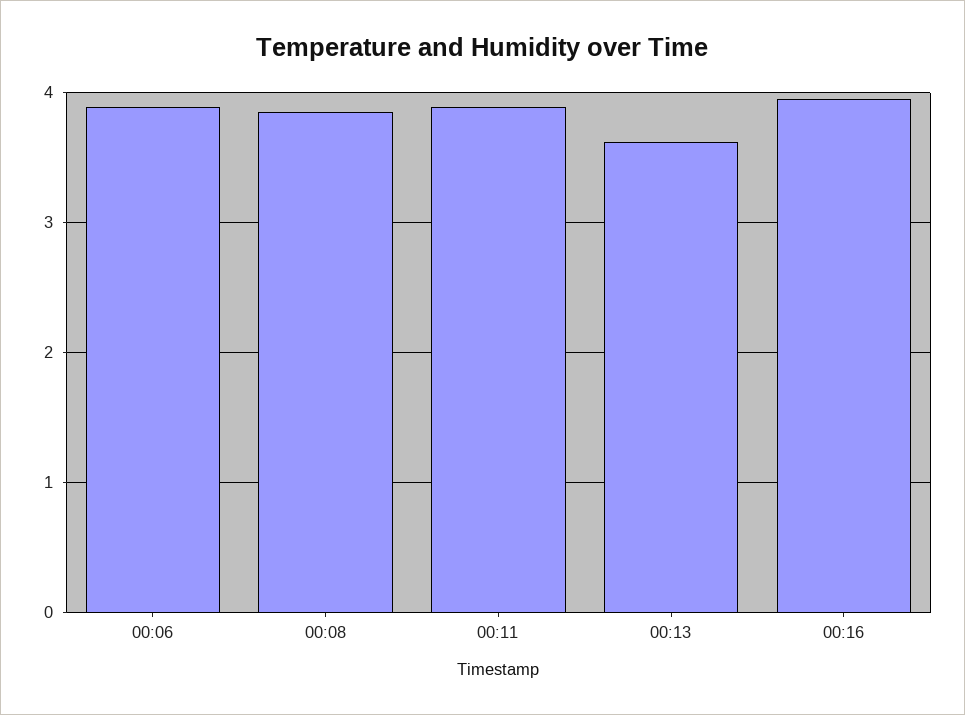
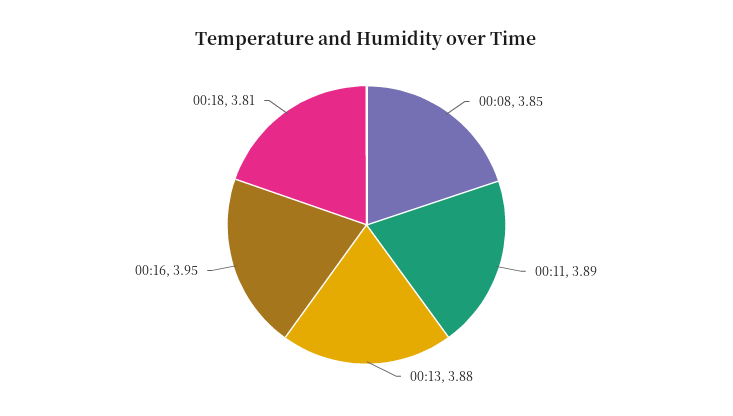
00:06: 3.9 -> none
00:13: 3.6 -> 3.88
00:18: none -> 3.81

